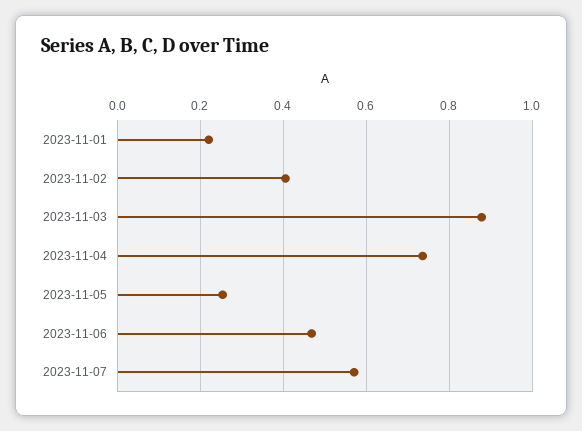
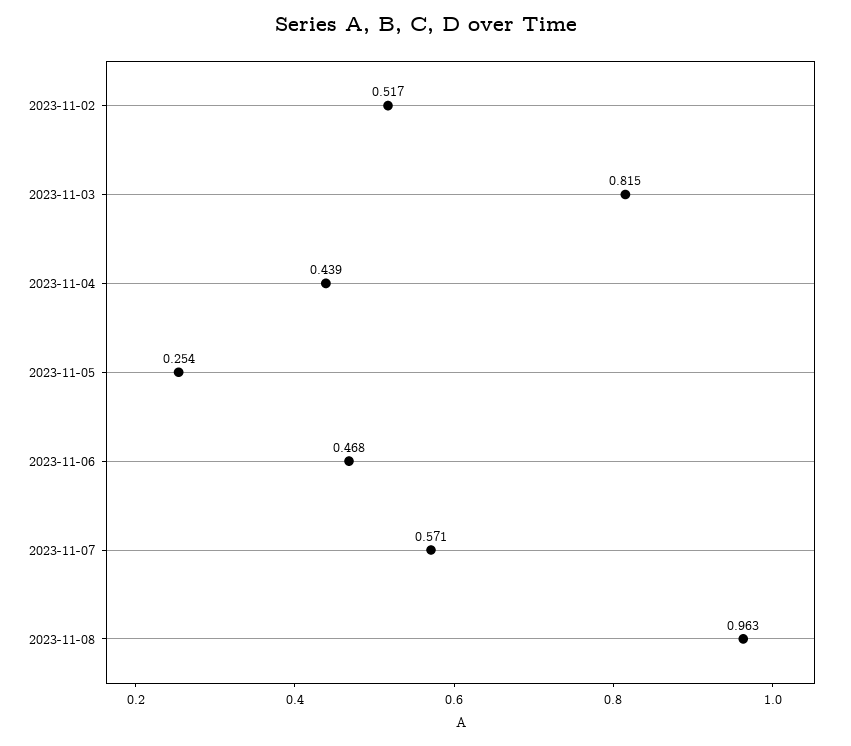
2023-11-01: 0.22 -> none
2023-11-02: 0.4 -> 0.517
2023-11-03: 0.88 -> 0.815
2023-11-04: 0.74 -> 0.439
2023-11-08: none -> 0.963

